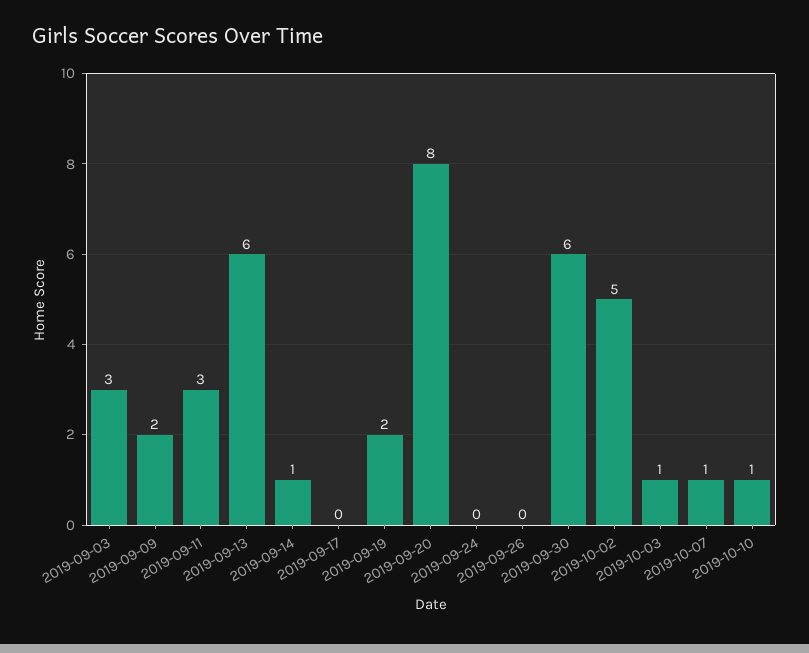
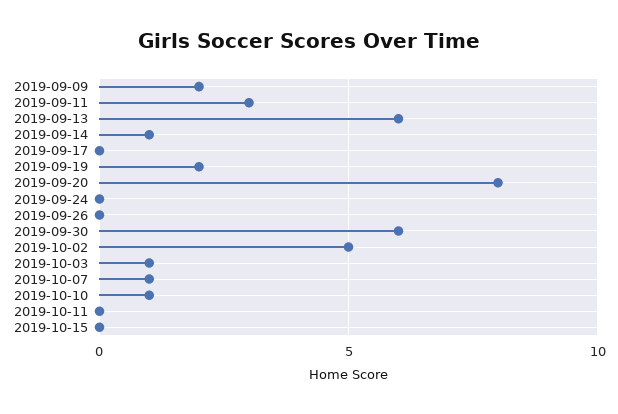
2019-09-03: 3 -> none
2019-10-11: none -> 0
2019-10-15: none -> 0

